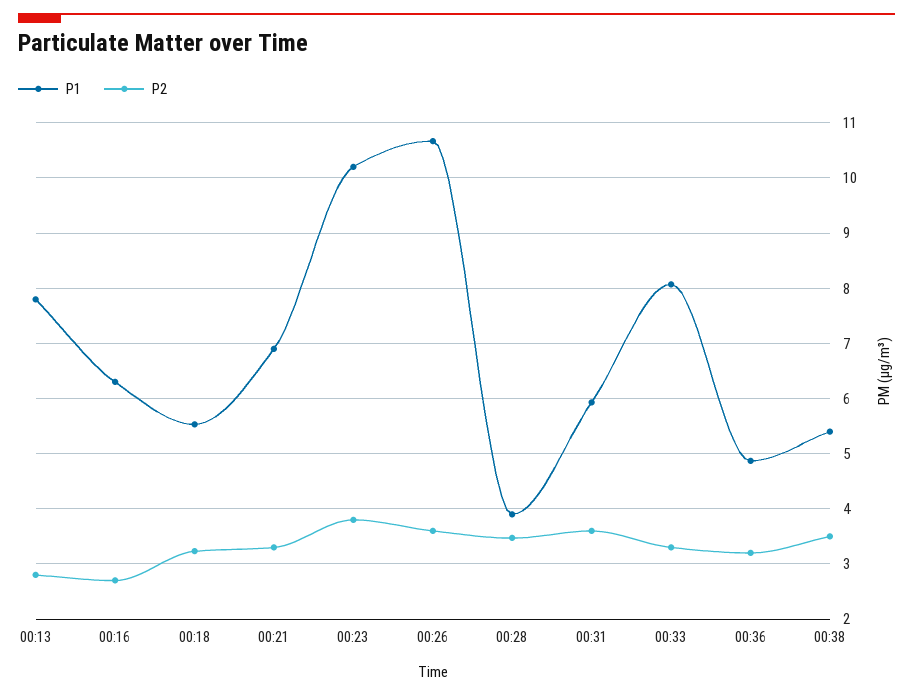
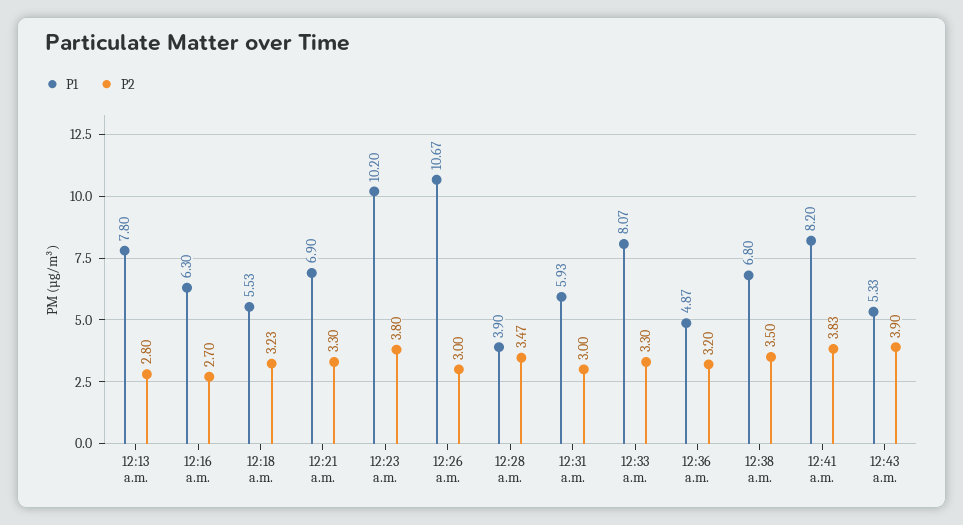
P2, 00:26: 3.6 -> 3
P2, 00:31: 3.6 -> 3
P1, 00:38: 5.4 -> 6.8
P1, 12:41 a.m.: none -> 8.2
P2, 12:41 a.m.: none -> 3.83
P1, 12:43 a.m.: none -> 5.33
P2, 12:43 a.m.: none -> 3.9

